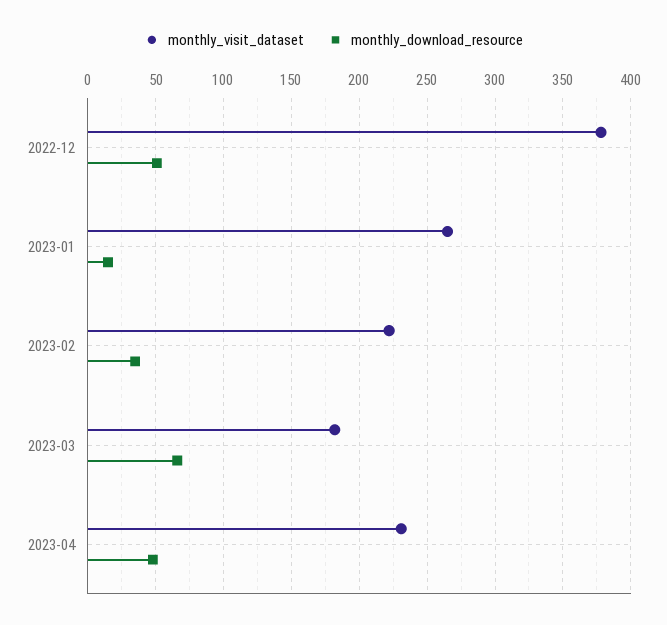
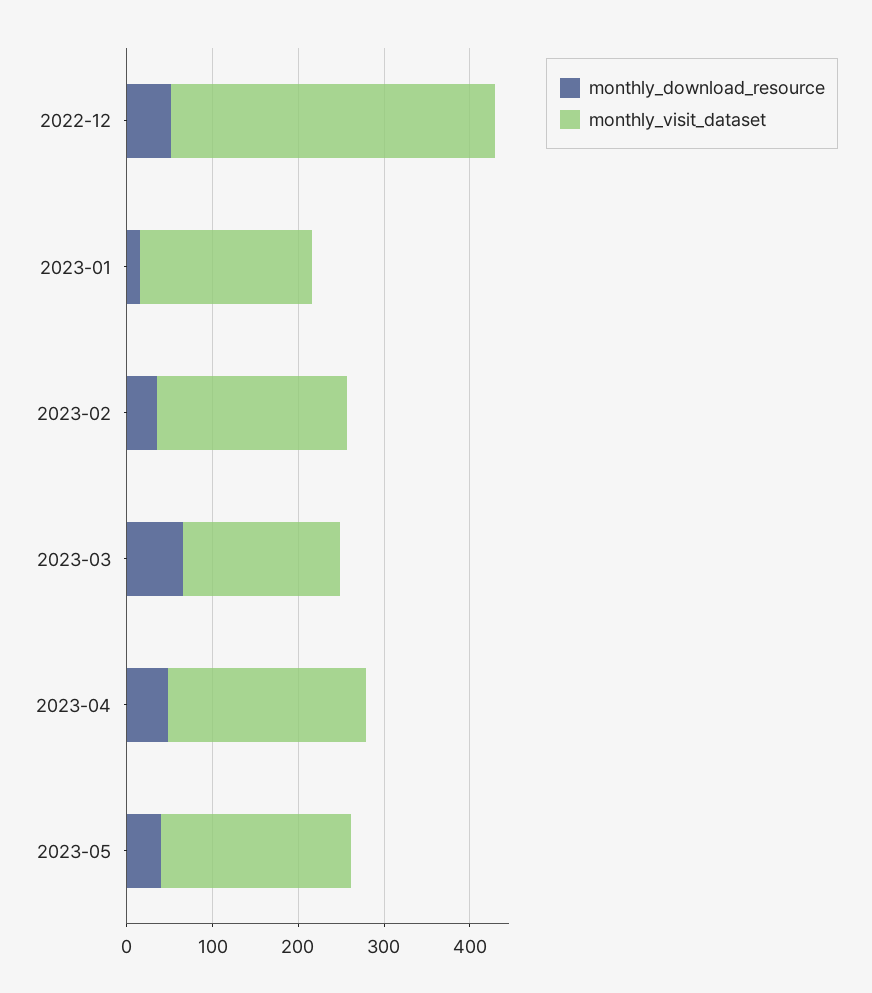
monthly_visit_dataset, 2023-01: 265 -> 200
monthly_download_resource, 2023-05: none -> 40
monthly_visit_dataset, 2023-05: none -> 220

